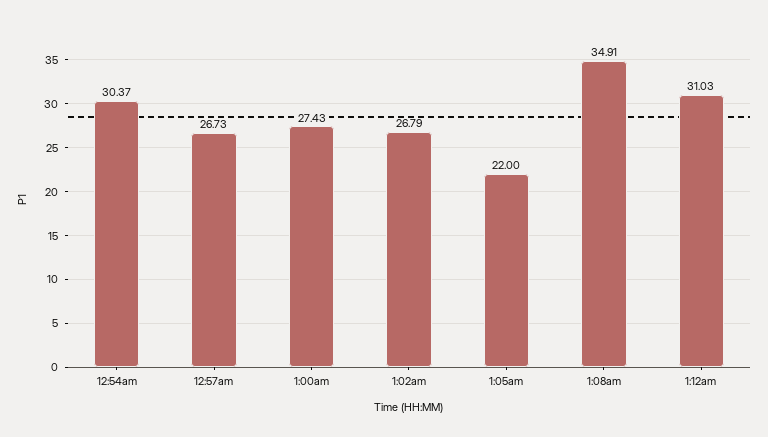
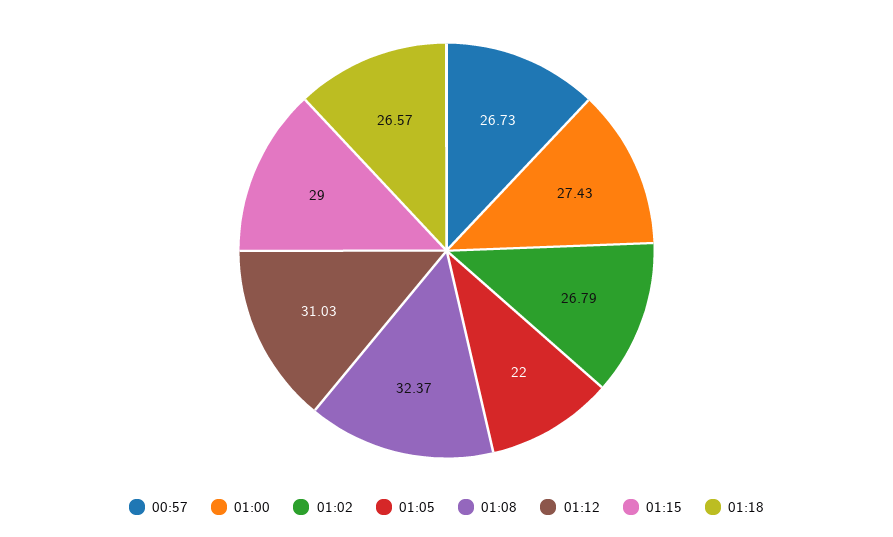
12:54am: 30.37 -> none
1:08am: 34.91 -> 32.37
01:15: none -> 29
01:18: none -> 26.57

